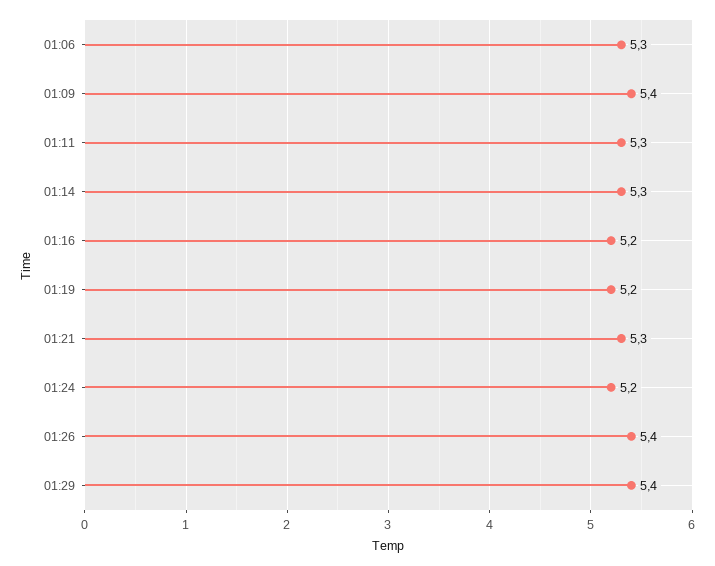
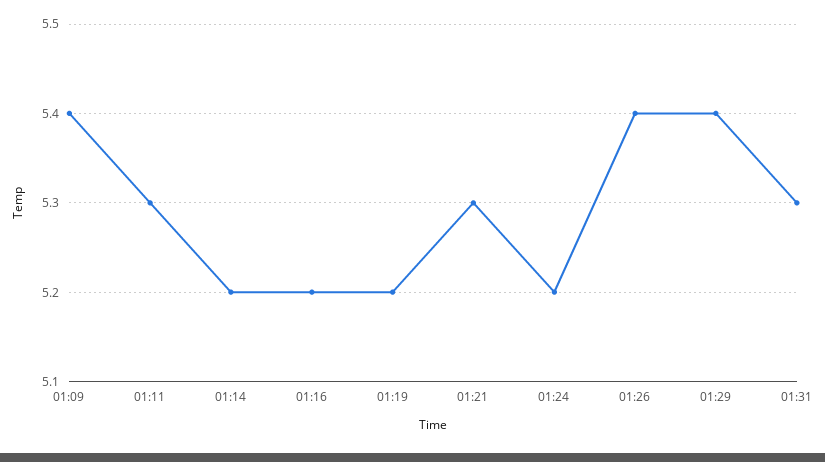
01:06: 5.3 -> none
01:14: 5.3 -> 5.2
01:31: none -> 5.3

